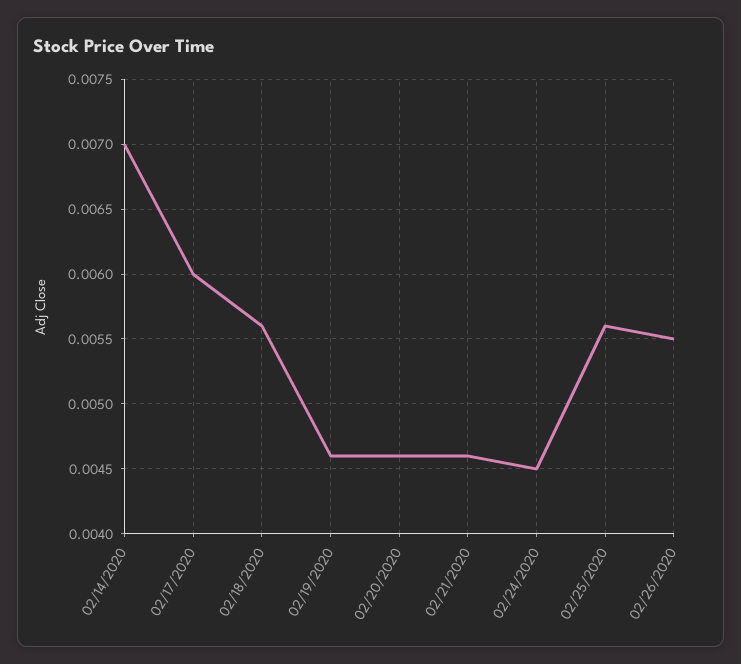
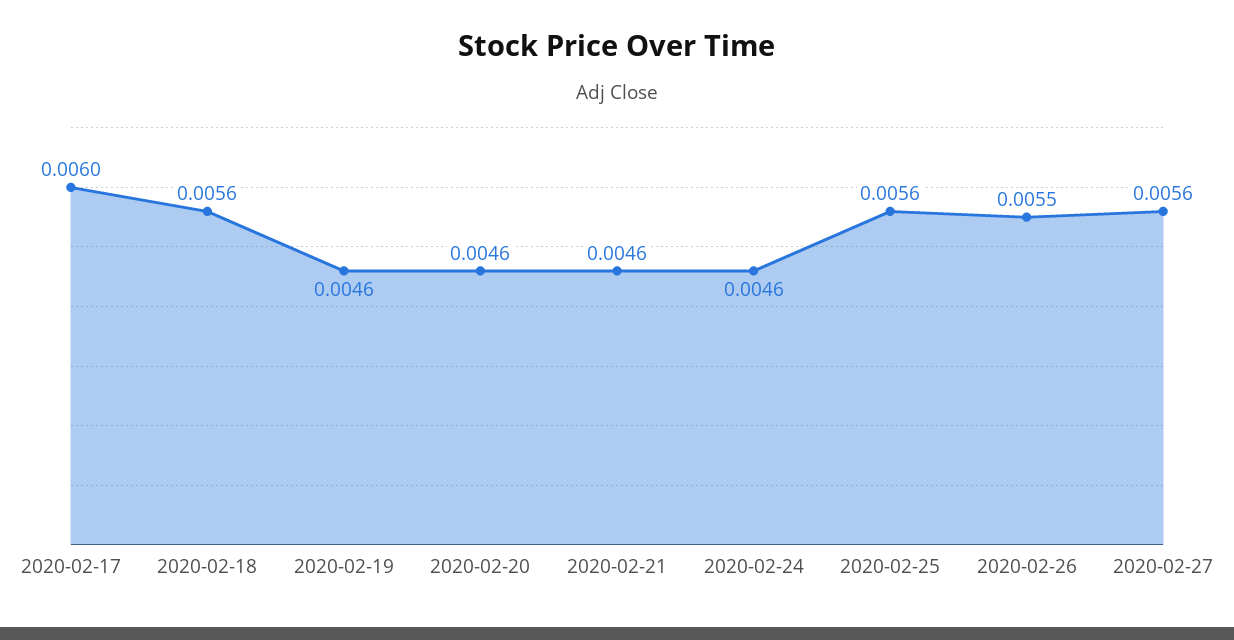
02/14/2020: 0.007 -> none
02/24/2020: 0.0045 -> 0.0046
2020-02-27: none -> 0.0056

